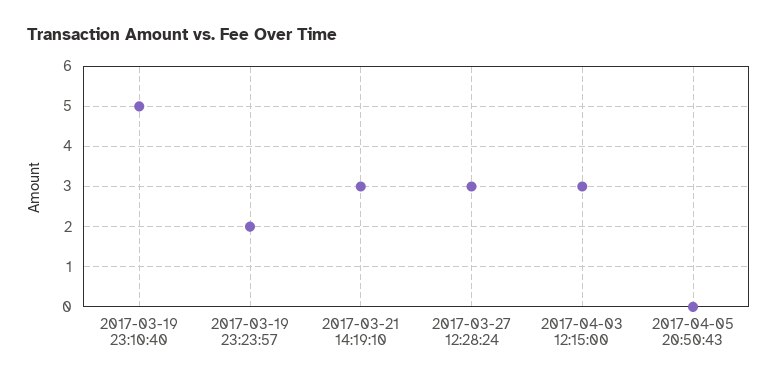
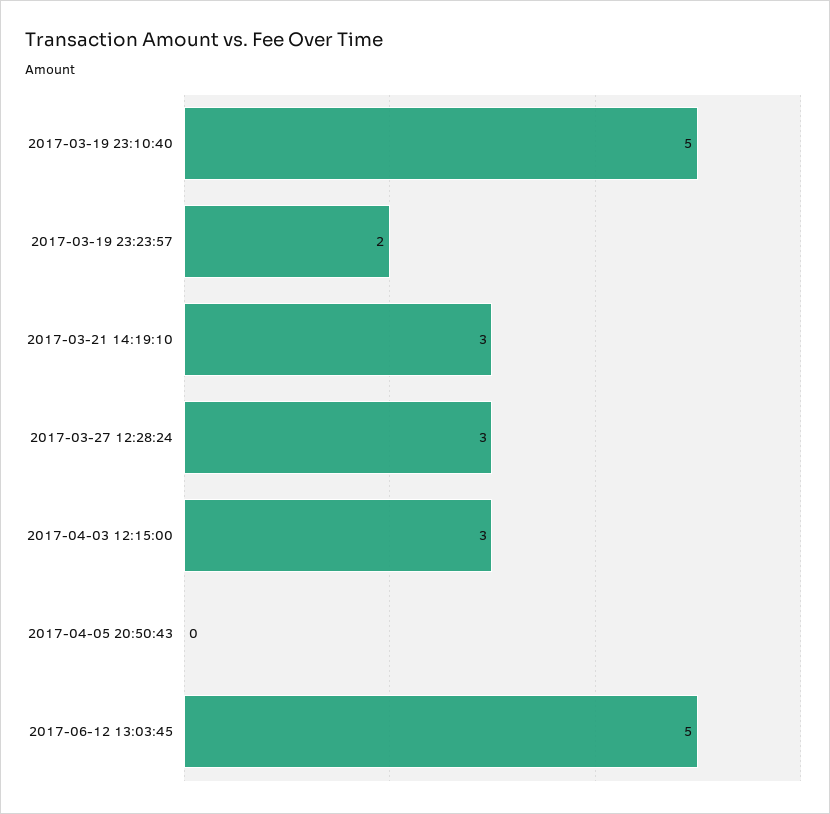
2017-06-12 13:03:45: none -> 5

